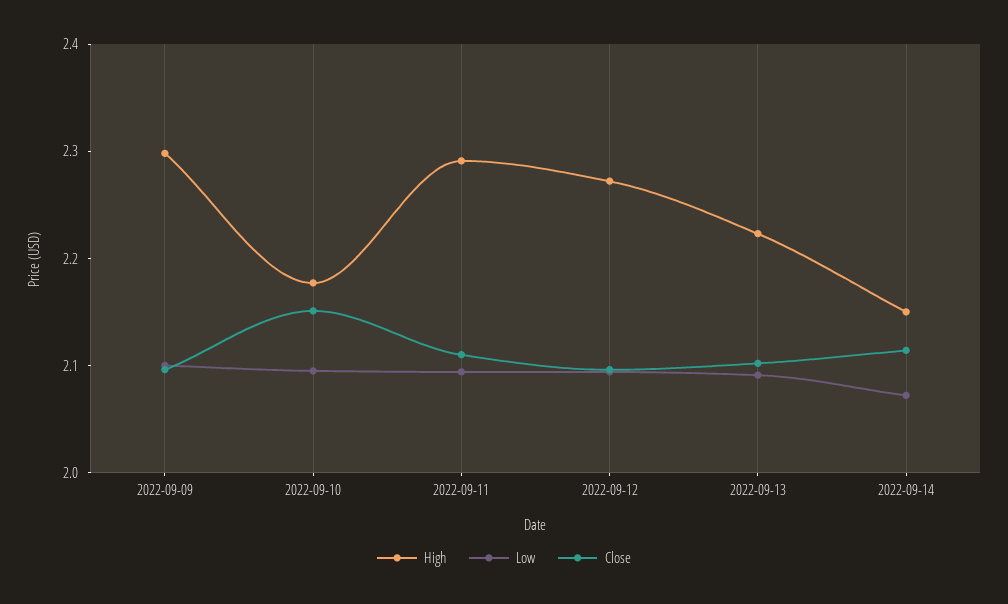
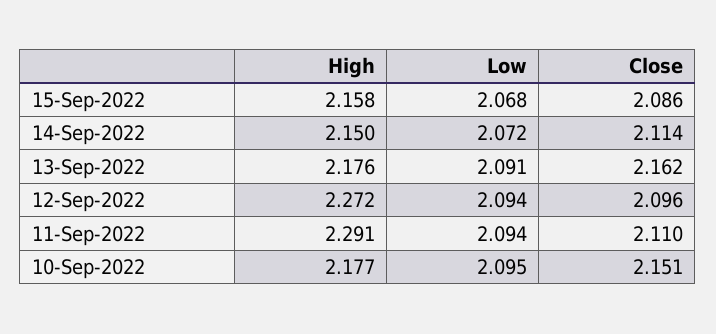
High, 2022-09-09: 2.3 -> none
Low, 2022-09-09: 2.1 -> none
Close, 2022-09-09: 2.1 -> none
High, 2022-09-13: 2.22 -> 2.176
Close, 2022-09-13: 2.1 -> 2.162
High, 15-Sep-2022: none -> 2.158
Low, 15-Sep-2022: none -> 2.068
Close, 15-Sep-2022: none -> 2.086

